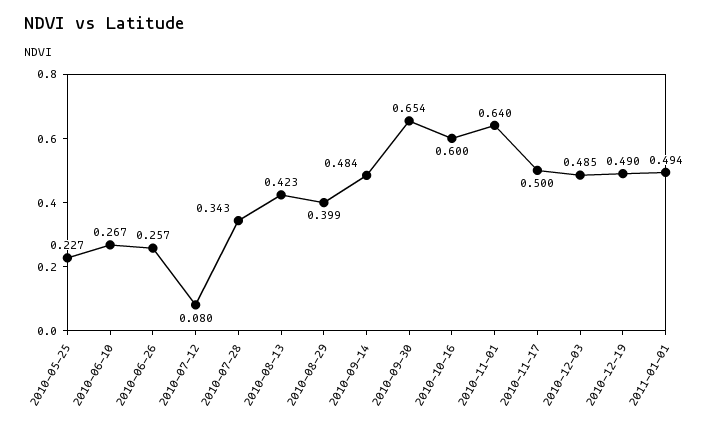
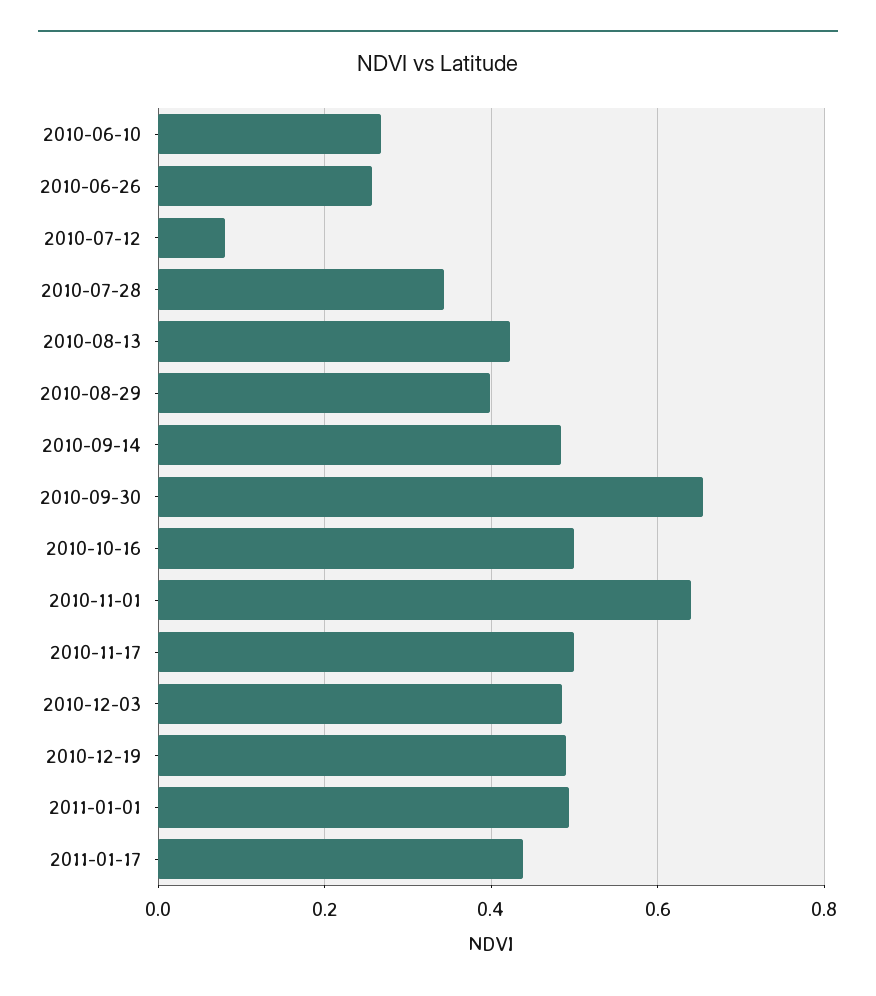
2010-05-25: 0.227 -> none
2010-10-16: 0.6 -> 0.5
2011-01-17: none -> 0.44

